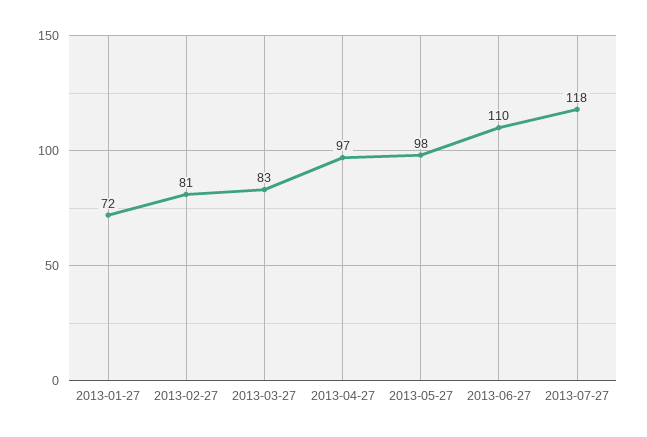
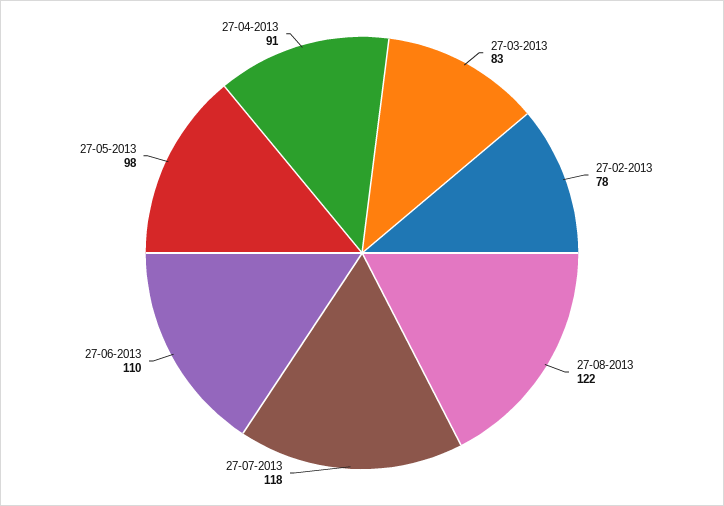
2013-01-27: 72 -> none
2013-02-27: 81 -> 78
2013-04-27: 97 -> 91
27-08-2013: none -> 122

